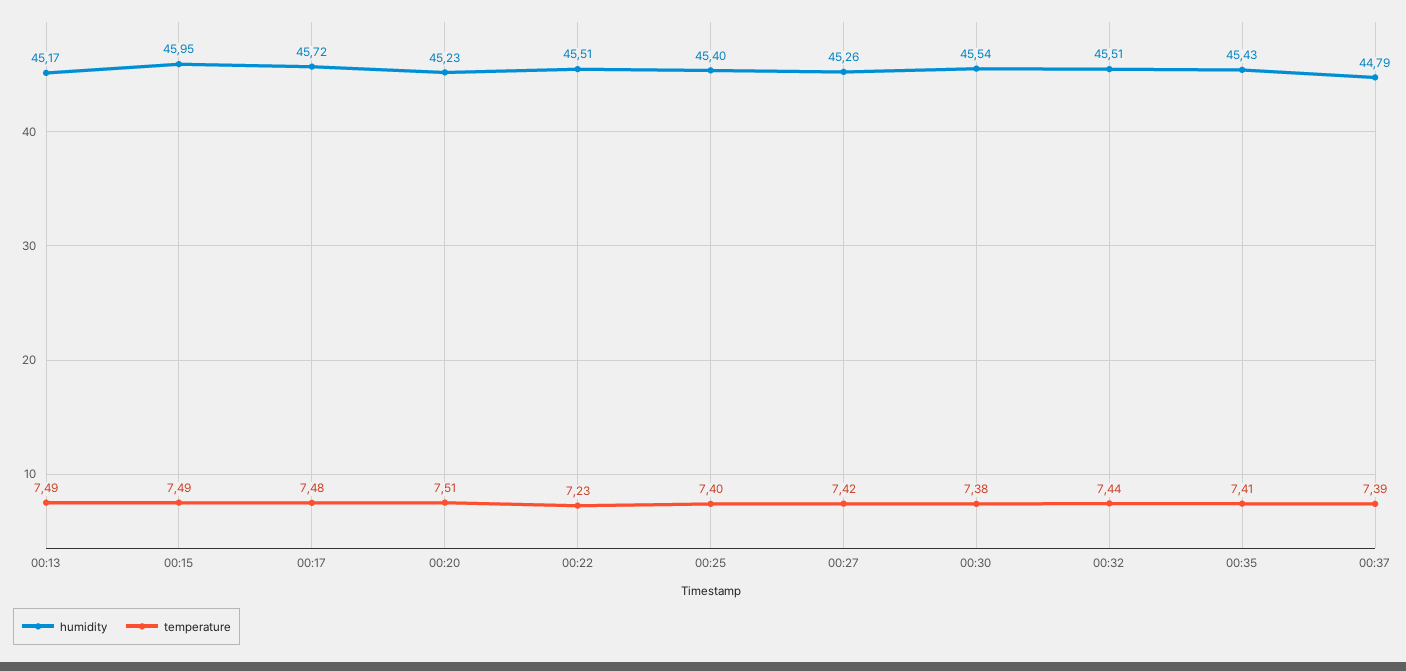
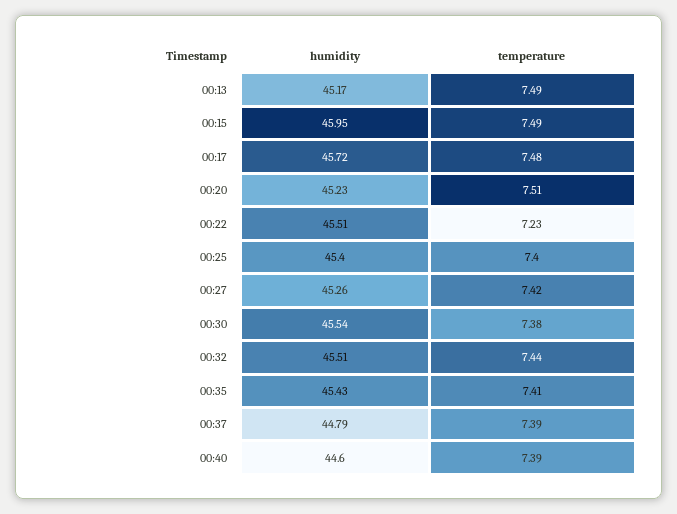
humidity, 00:40: none -> 44.6
temperature, 00:40: none -> 7.39

